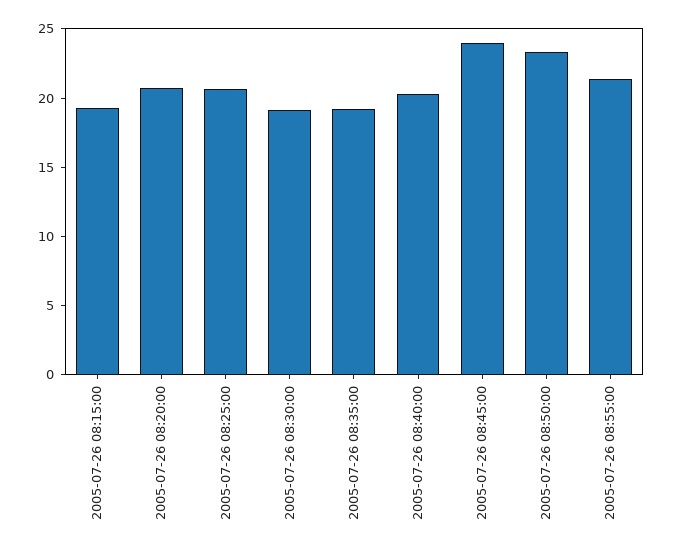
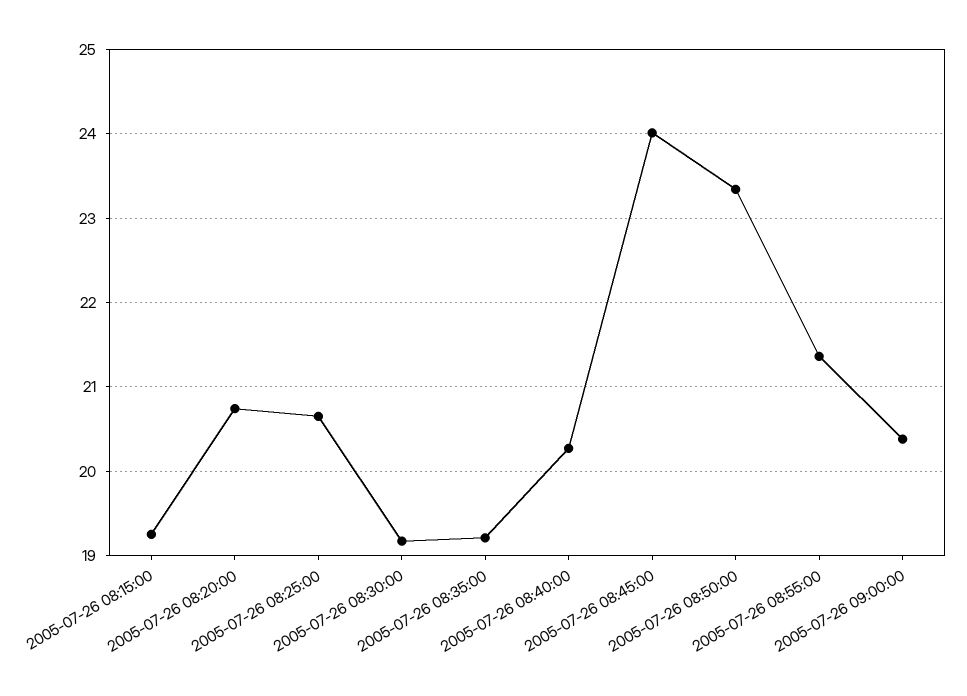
2005-07-26 09:00:00: none -> 20.4

